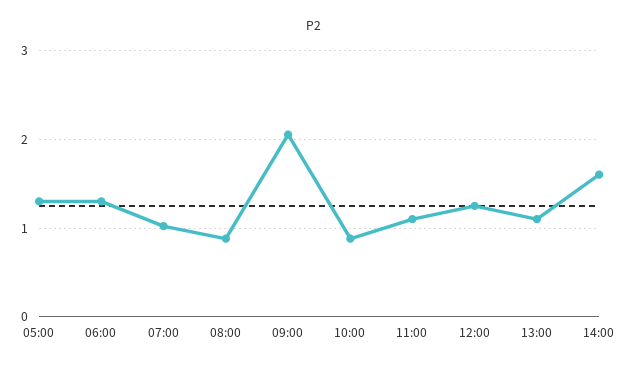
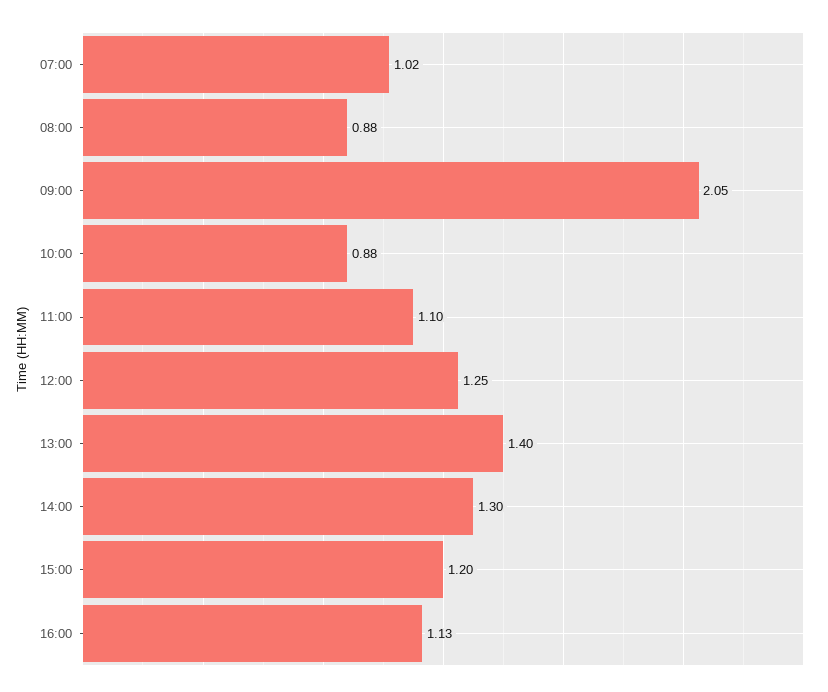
05:00: 1.3 -> none
06:00: 1.3 -> none
13:00: 1.1 -> 1.4
14:00: 1.6 -> 1.3
15:00: none -> 1.2
16:00: none -> 1.13

